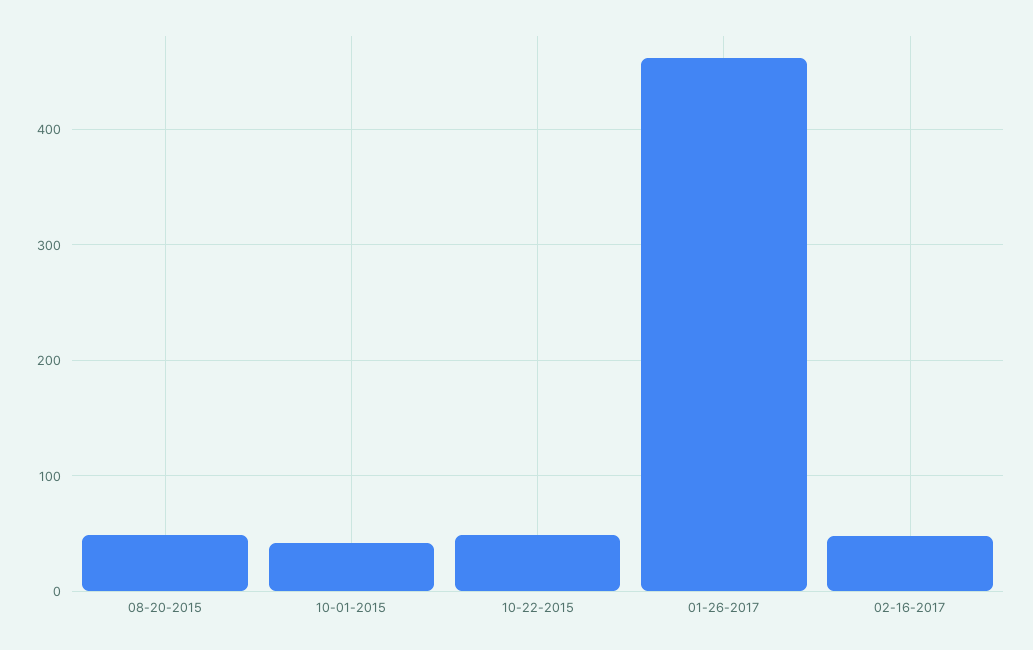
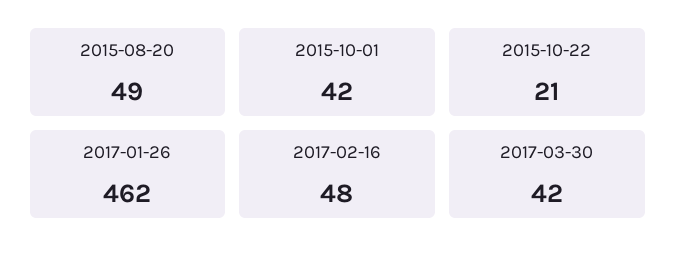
10-22-2015: 50 -> 21
2017-03-30: none -> 42

